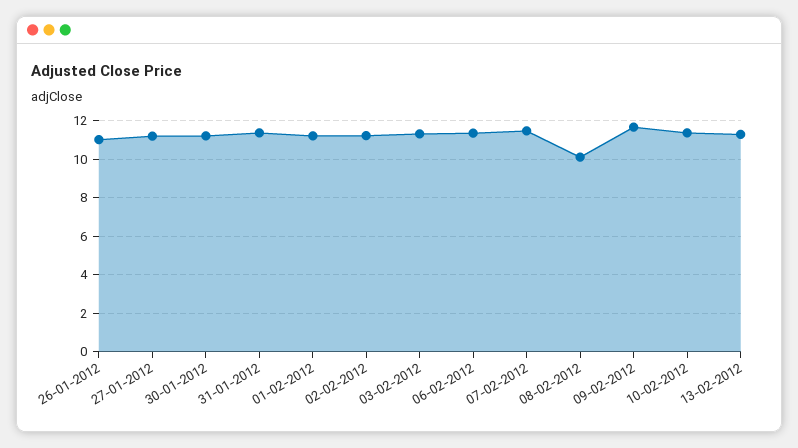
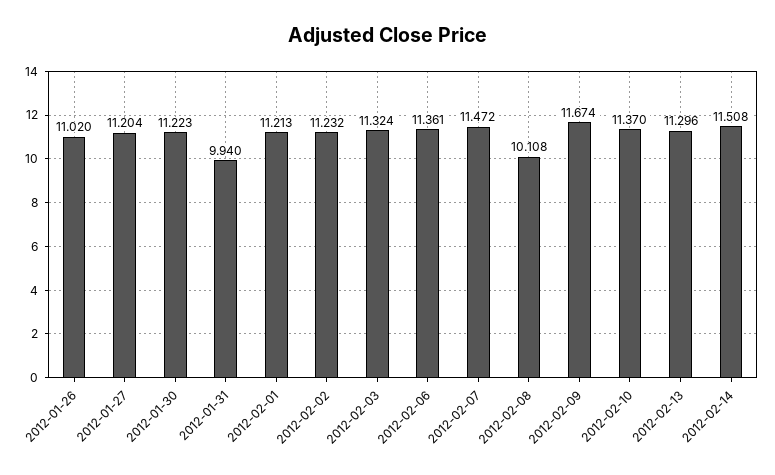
31-01-2012: 11.5 -> 9.94
2012-02-14: none -> 11.508

